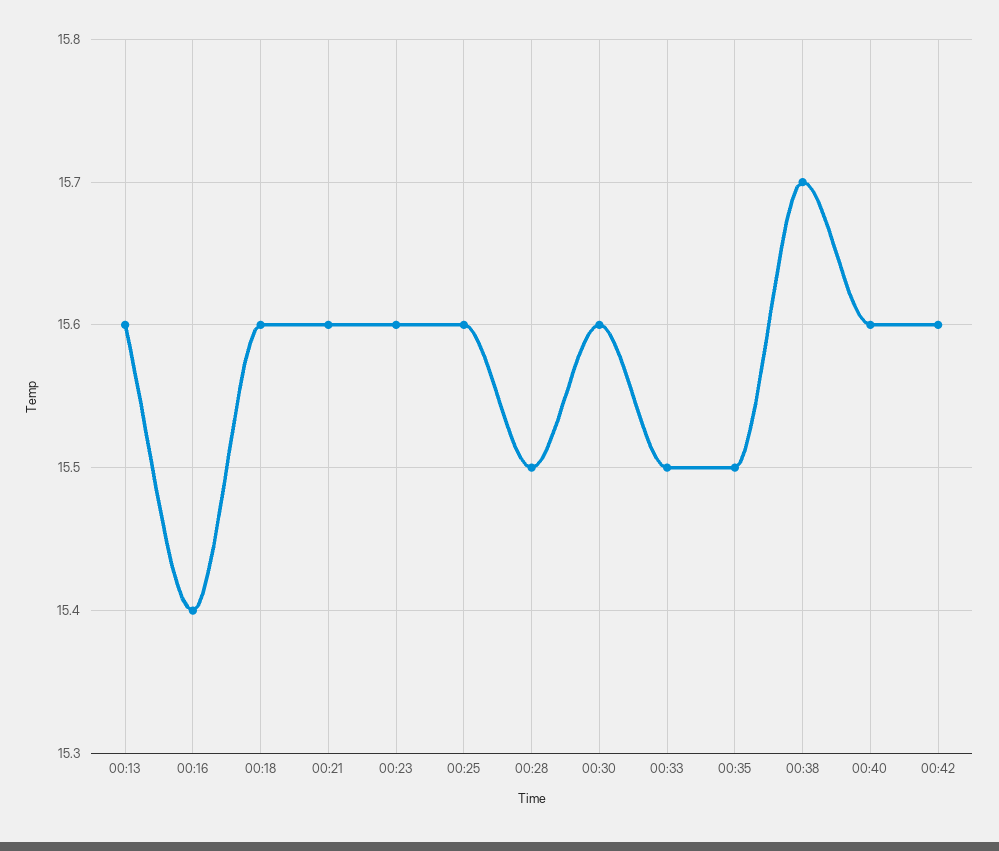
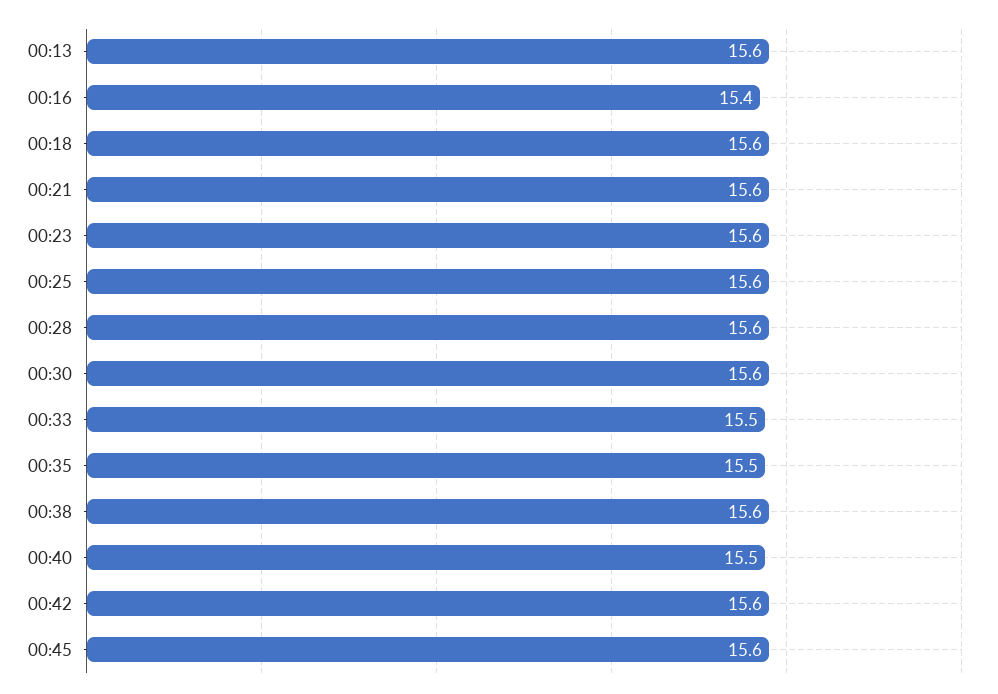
00:28: 15.5 -> 15.6
00:38: 15.7 -> 15.6
00:40: 15.6 -> 15.5
00:45: none -> 15.6

